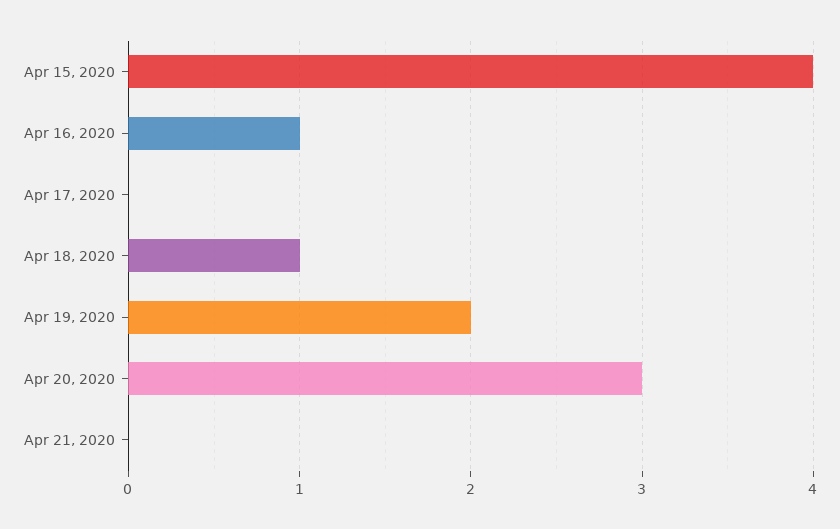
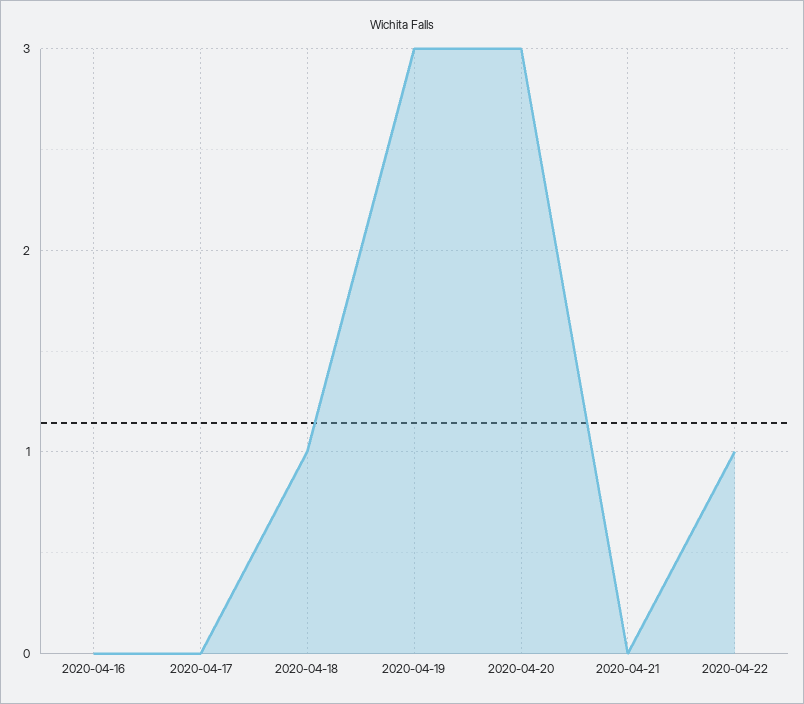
Apr 15, 2020: 4 -> none
Apr 16, 2020: 1 -> 0
Apr 19, 2020: 2 -> 3
2020-04-22: none -> 1

